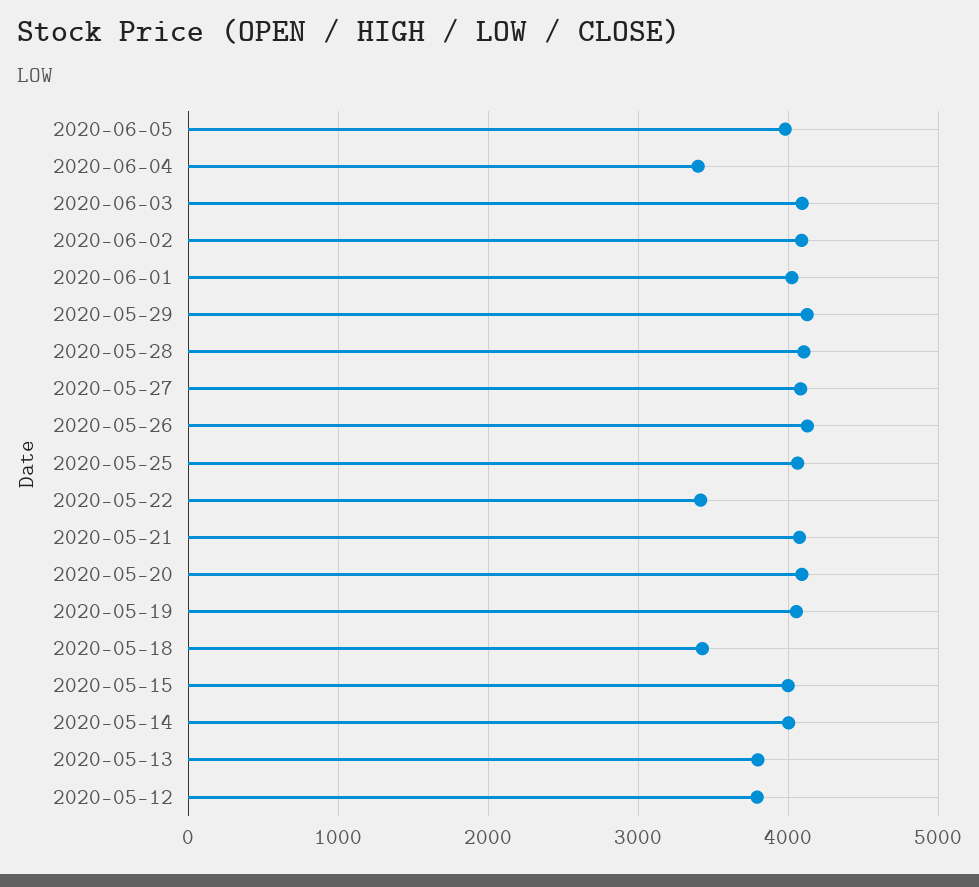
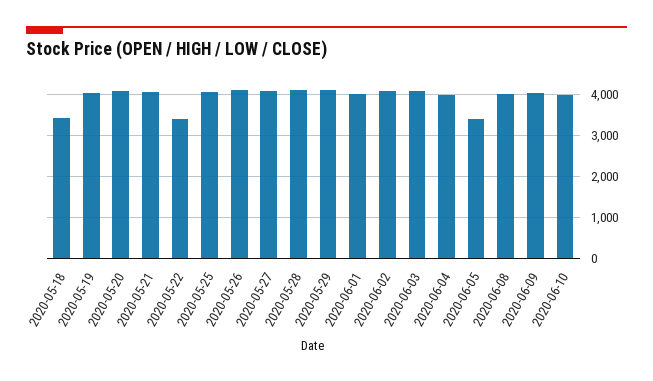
2020-06-05: 4000 -> 3400
2020-06-04: 3400 -> 4000
2020-05-15: 4000 -> none
2020-05-14: 4000 -> none
2020-05-13: 3800 -> none
2020-05-12: 3800 -> none
2020-06-08: none -> 4000
2020-06-09: none -> 4000
2020-06-10: none -> 4000

